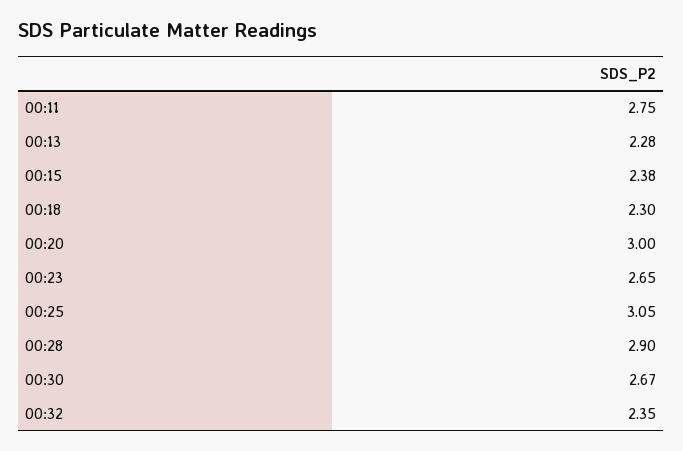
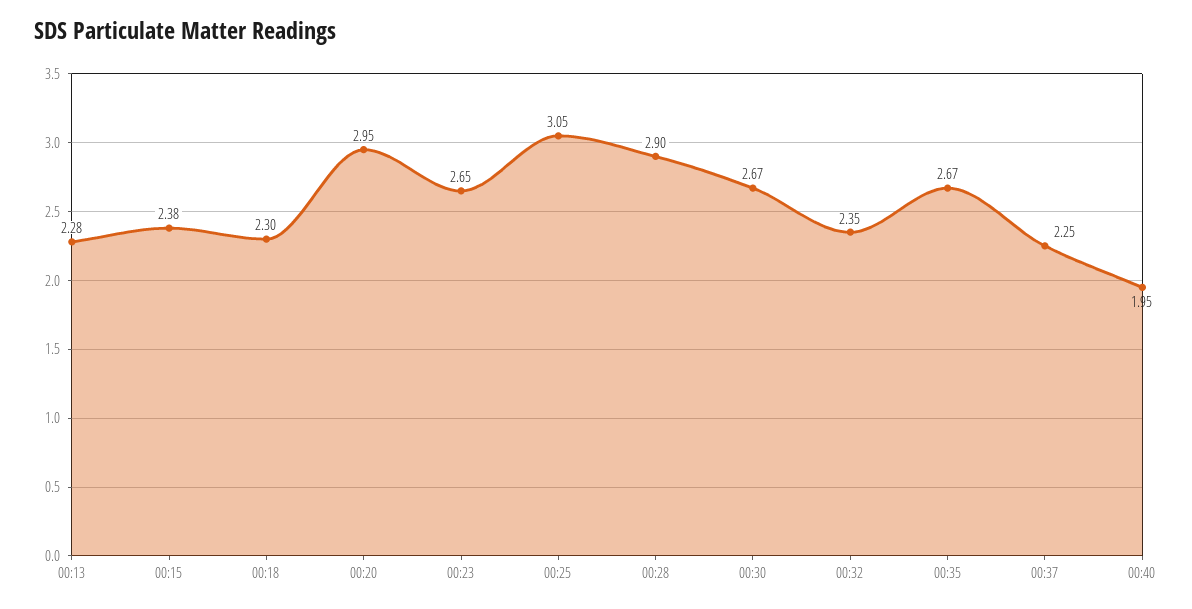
00:11: 2.75 -> none
00:20: 3 -> 2.95
00:35: none -> 2.67
00:37: none -> 2.25
00:40: none -> 1.95

